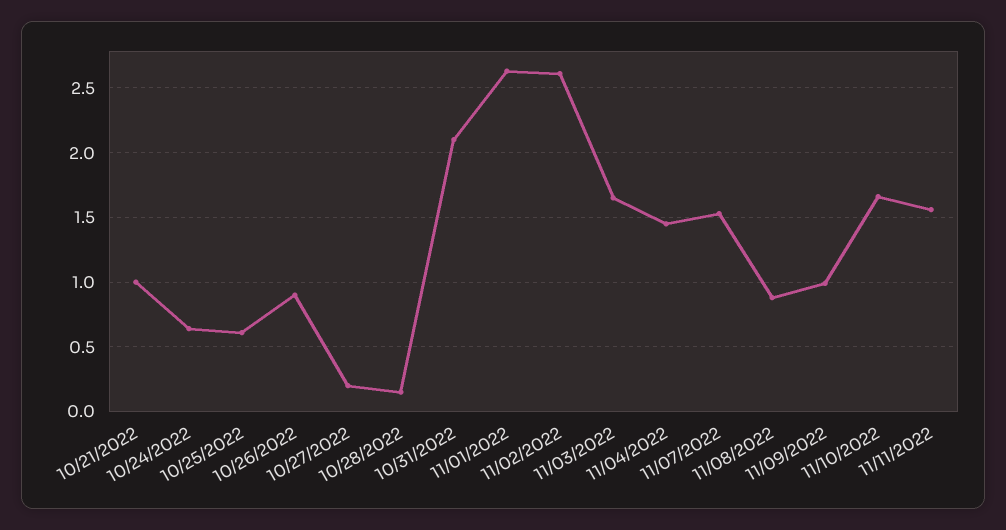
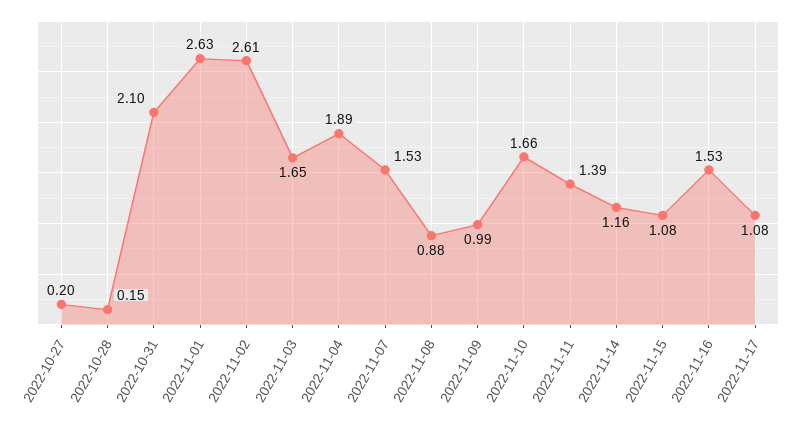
10/21/2022: 1 -> none
10/24/2022: 0.65 -> none
10/25/2022: 0.6 -> none
10/26/2022: 0.9 -> none
11/04/2022: 1.45 -> 1.89
11/11/2022: 1.55 -> 1.39
2022-11-14: none -> 1.16
2022-11-15: none -> 1.08
2022-11-16: none -> 1.53
2022-11-17: none -> 1.08

